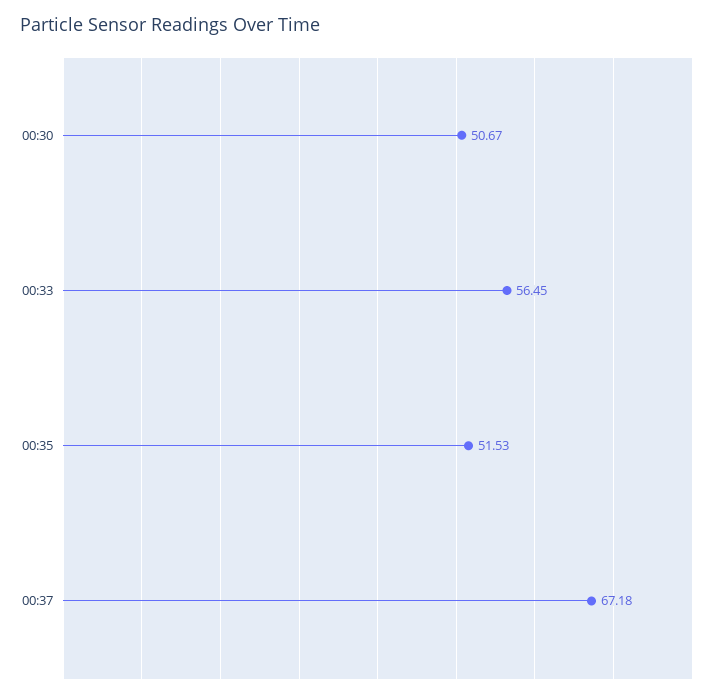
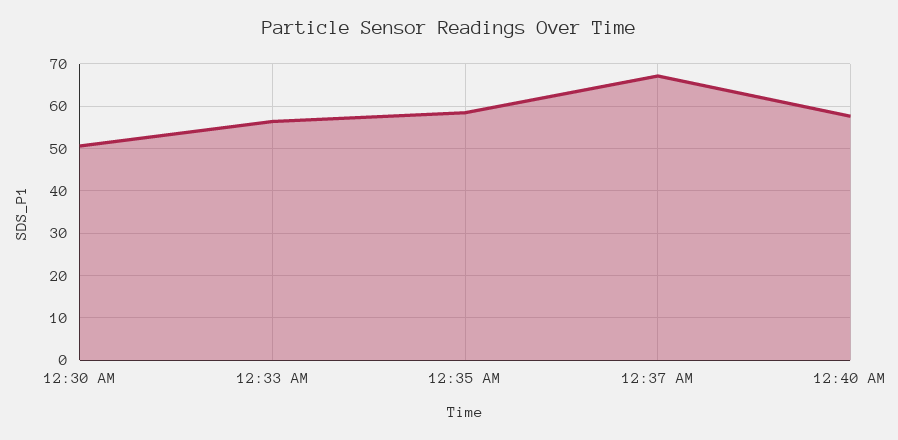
00:35: 51.53 -> 58
12:40 AM: none -> 58

